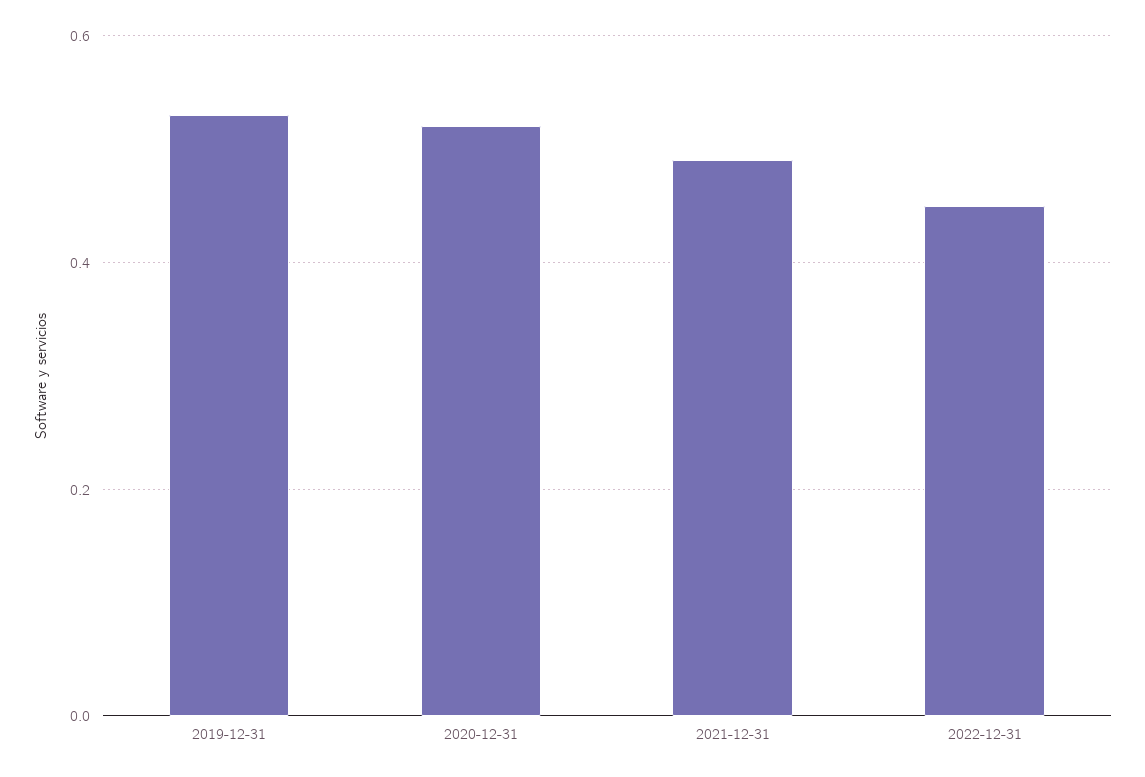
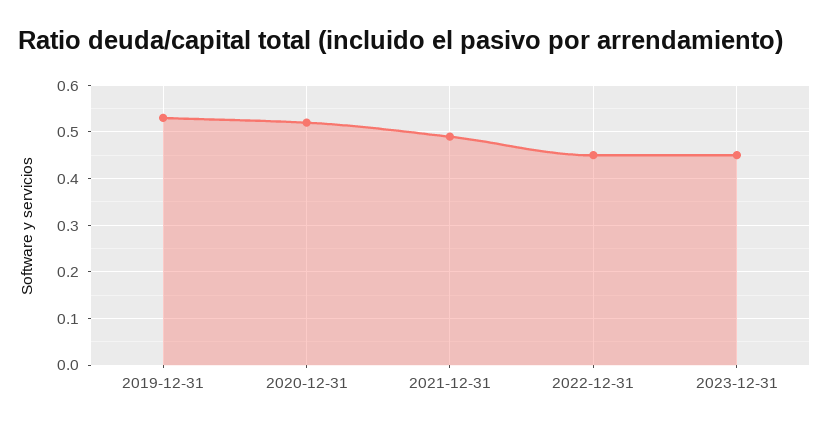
2023-12-31: none -> 0.45

